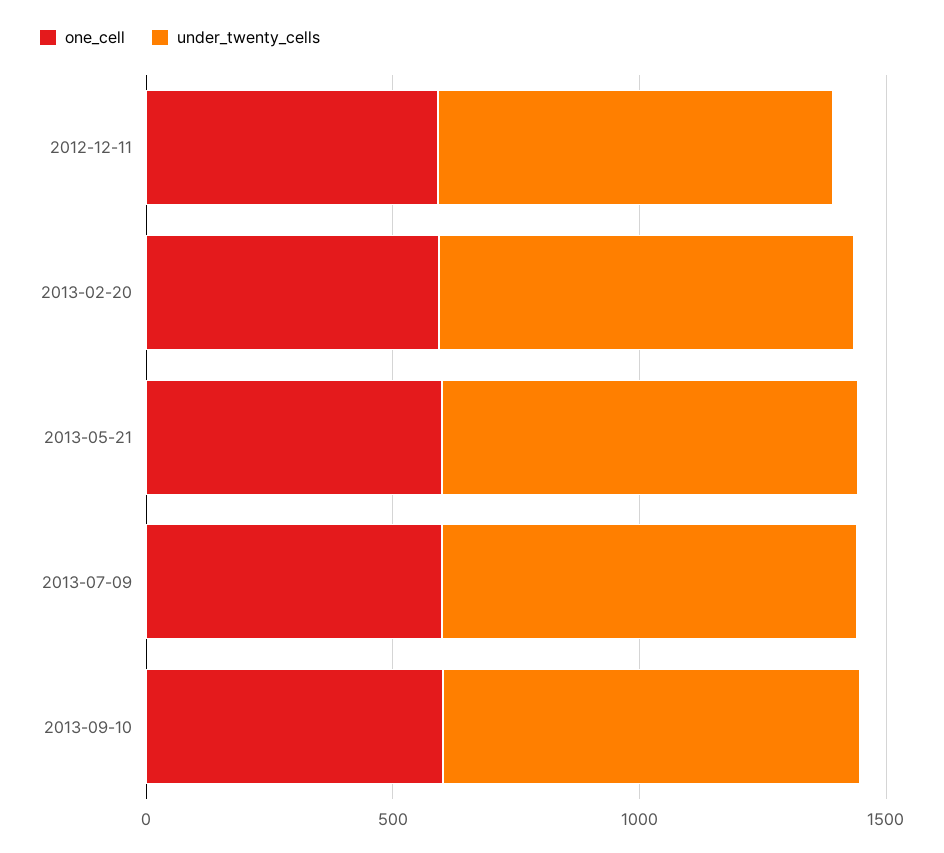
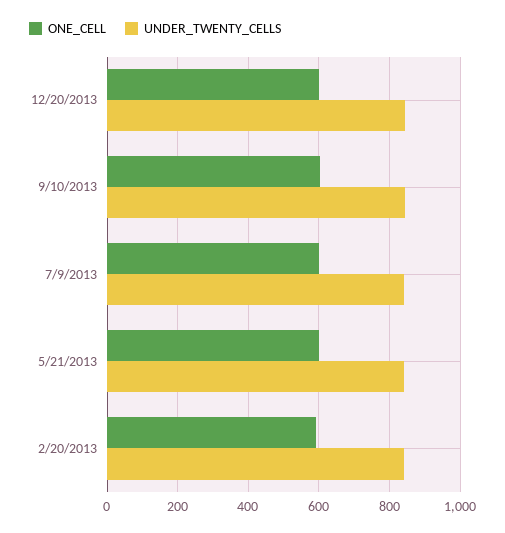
one_cell, 2012-12-11: 600 -> none
under_twenty_cells, 2012-12-11: 800 -> none
one_cell, 12/20/2013: none -> 600
under_twenty_cells, 12/20/2013: none -> 840

